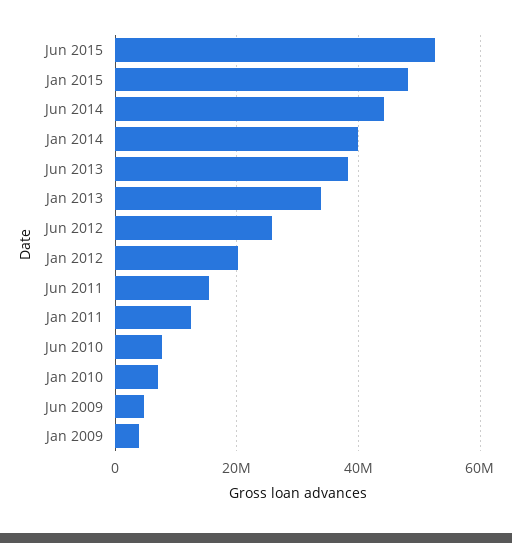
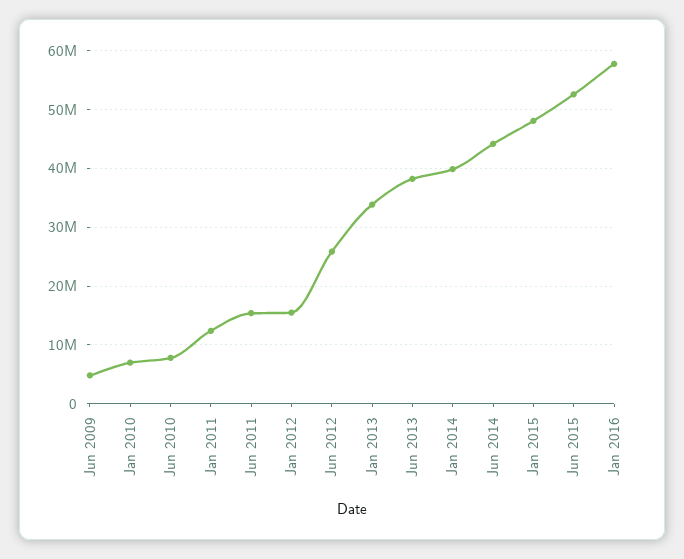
Jan 2012: 20000000 -> 16000000
Jan 2009: 4000000 -> none
Jan 2016: none -> 58000000

